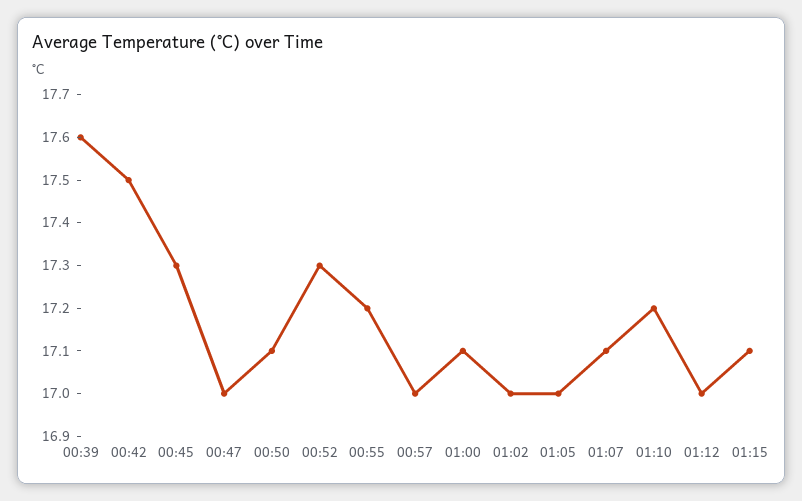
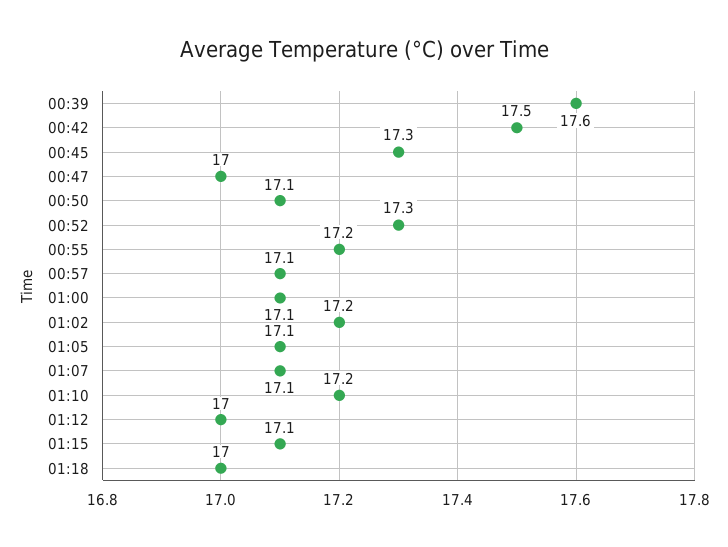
00:57: 17 -> 17.1
01:02: 17 -> 17.2
01:05: 17 -> 17.1
01:18: none -> 17

